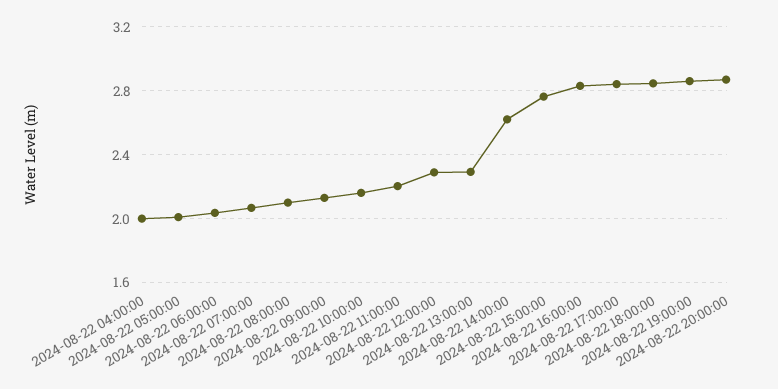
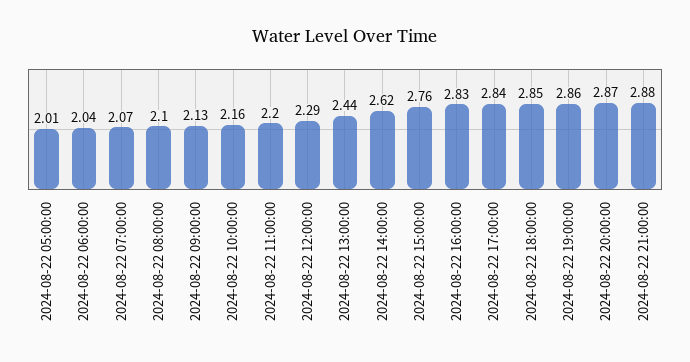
2024-08-22 04:00:00: 2 -> none
2024-08-22 13:00:00: 2.3 -> 2.44
2024-08-22 21:00:00: none -> 2.88

